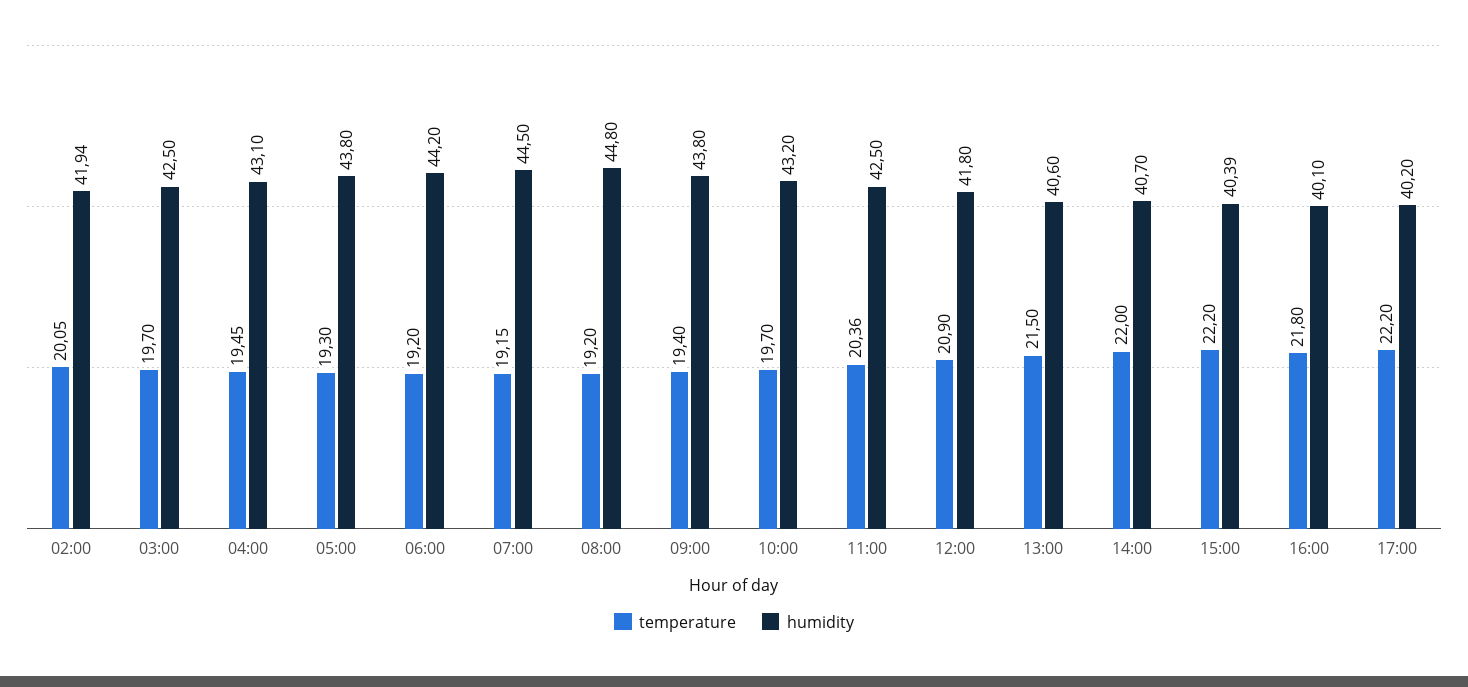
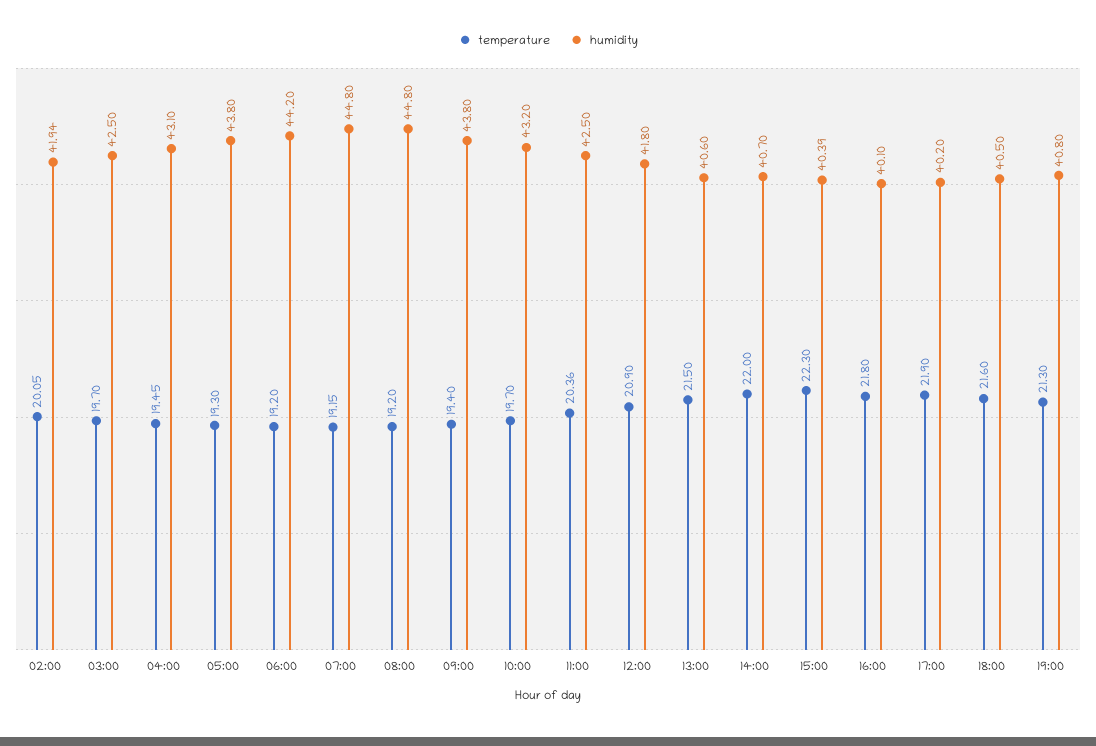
humidity, 07:00: 44.5 -> 44.8
temperature, 15:00: 22.2 -> 22.3
temperature, 17:00: 22.2 -> 21.9
temperature, 18:00: none -> 21.6
humidity, 18:00: none -> 40.5
temperature, 19:00: none -> 21.3
humidity, 19:00: none -> 40.8

